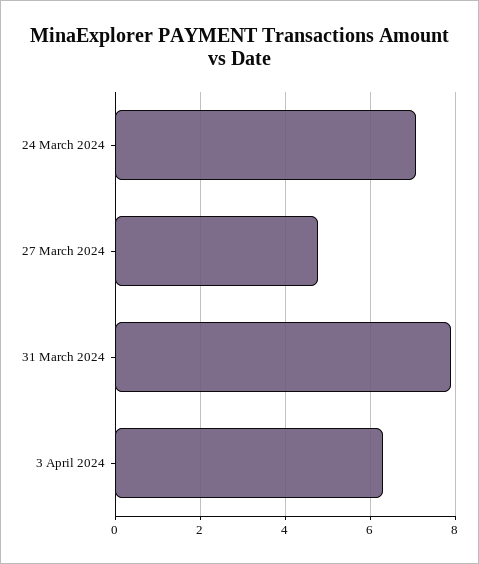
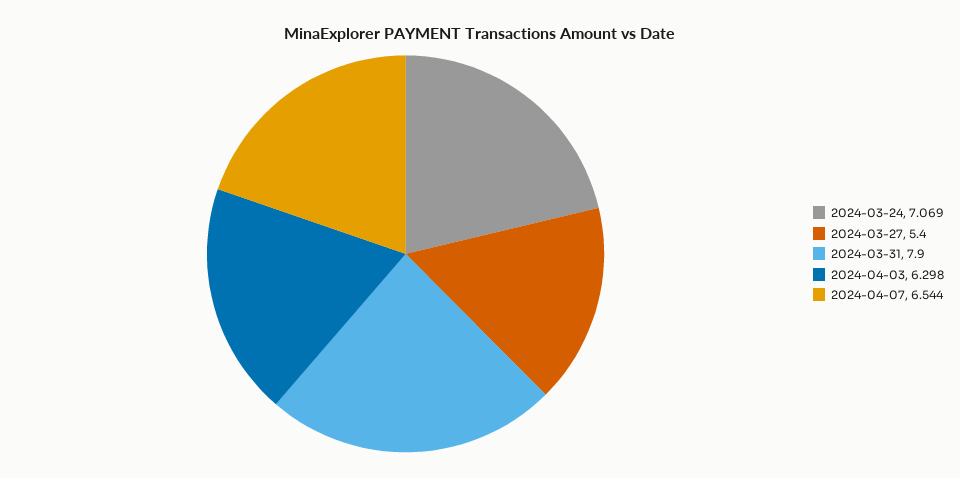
27 March 2024: 4.8 -> 5.4
2024-04-07: none -> 6.544

